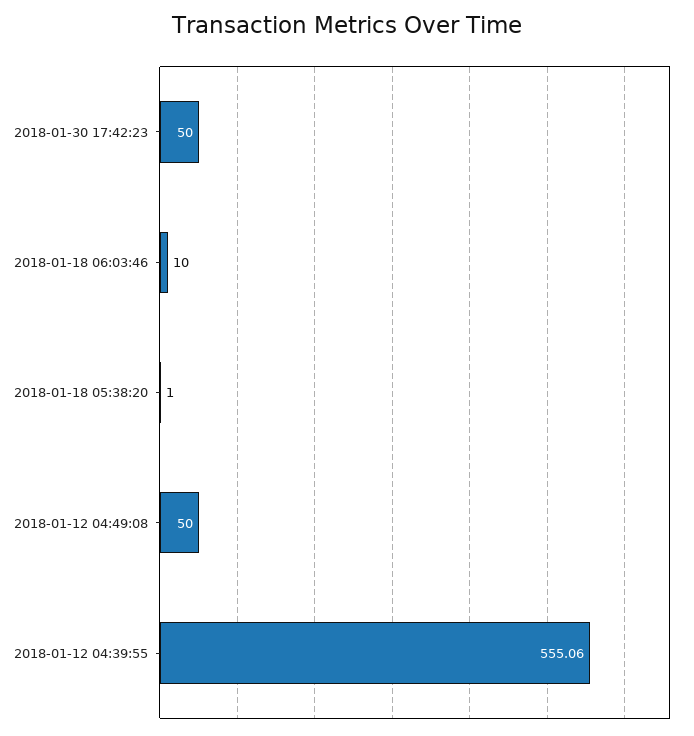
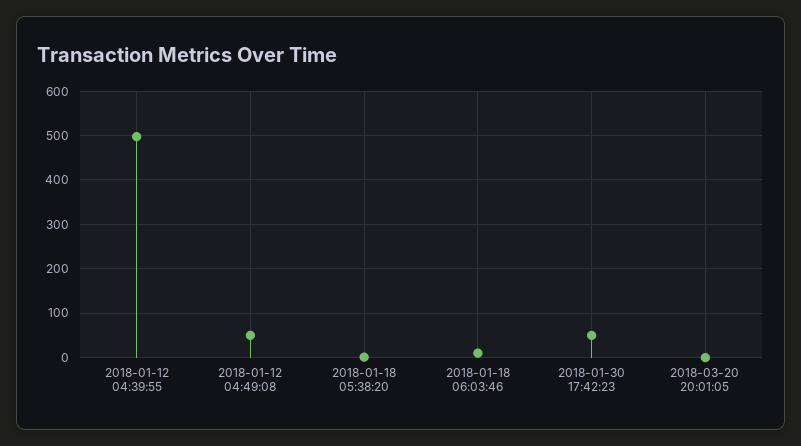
2018-01-12 04:39:55: 555.06 -> 500
2018-03-20 20:01:05: none -> 0

